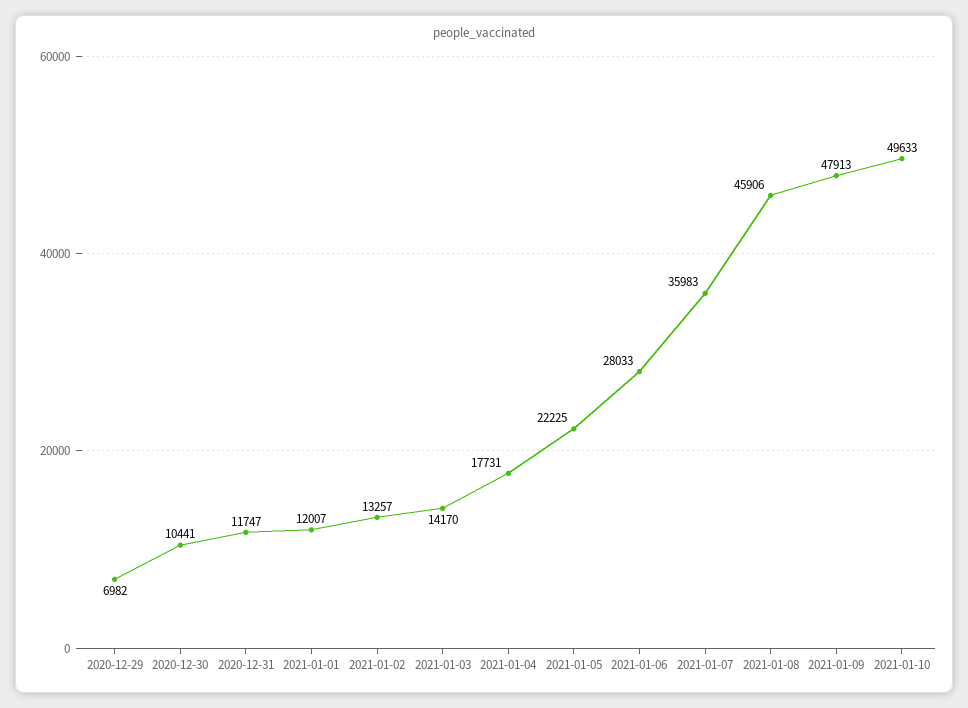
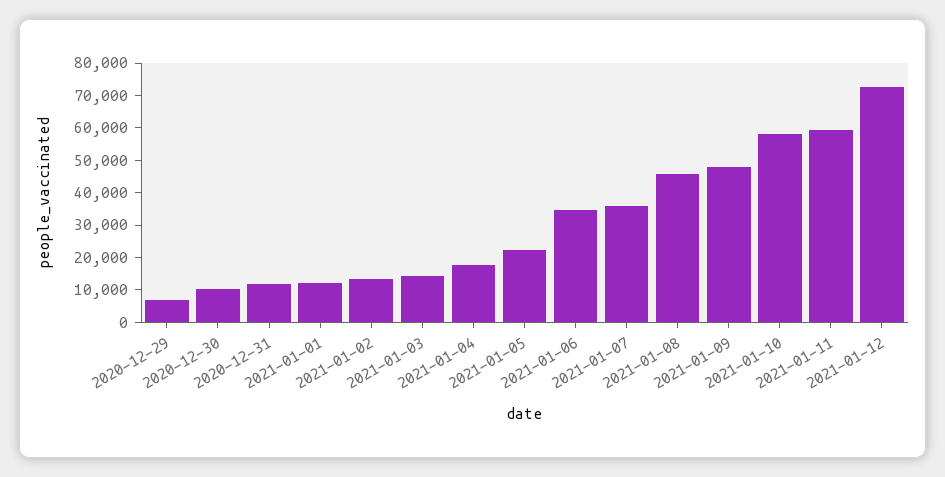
2021-01-06: 28033 -> 35000
2021-01-10: 49633 -> 57500
2021-01-11: none -> 60000
2021-01-12: none -> 72500

